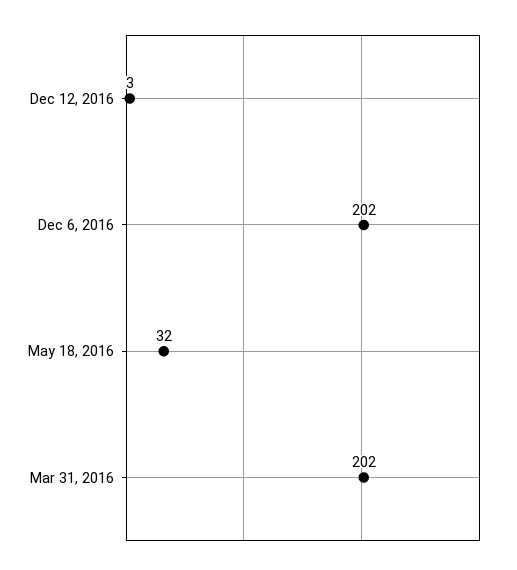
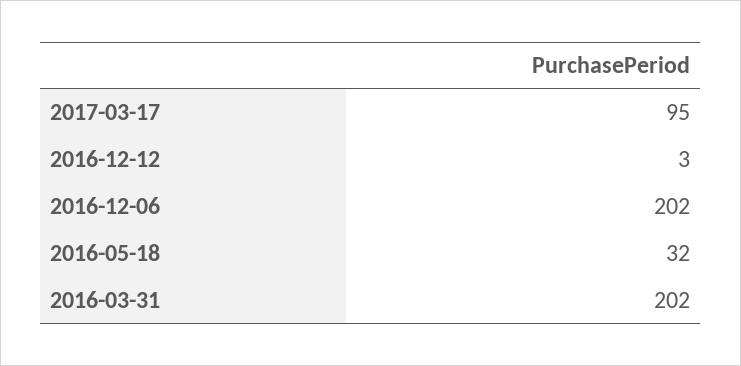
2017-03-17: none -> 95

